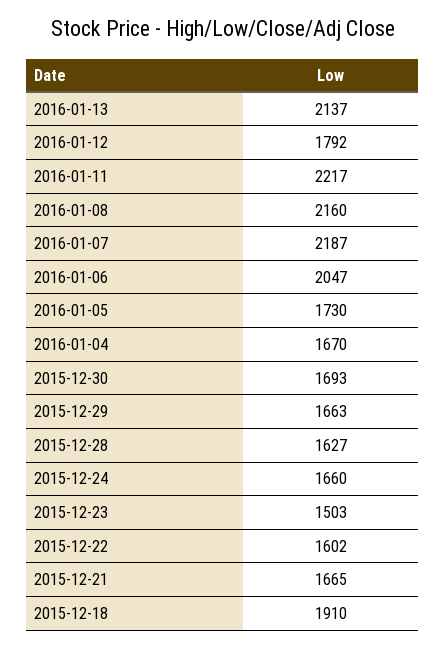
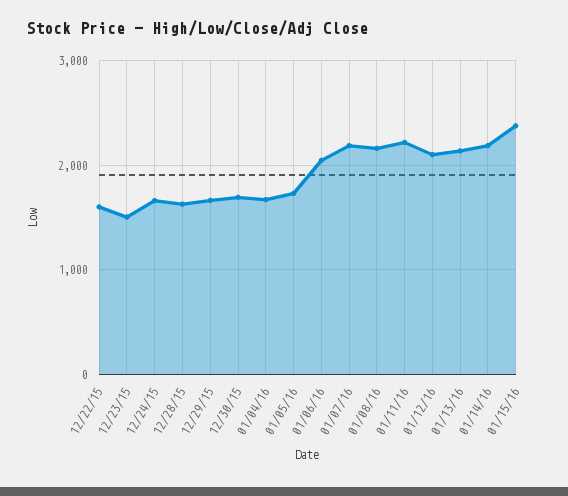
2016-01-12: 1792 -> 2100
2015-12-21: 1665 -> none
2015-12-18: 1910 -> none
01/14/16: none -> 2200
01/15/16: none -> 2400

